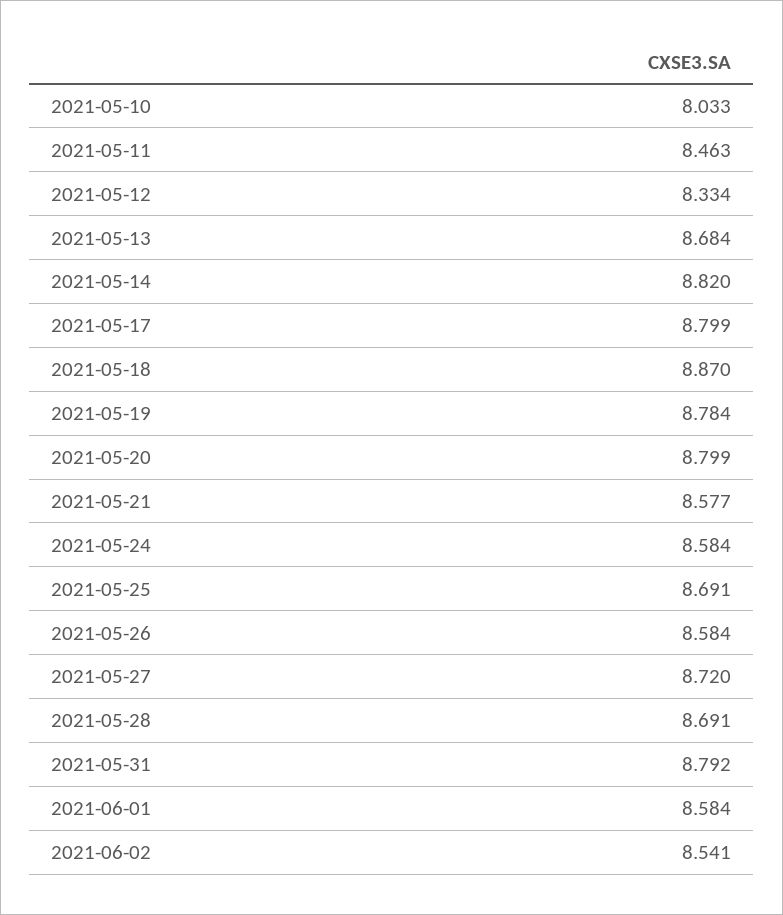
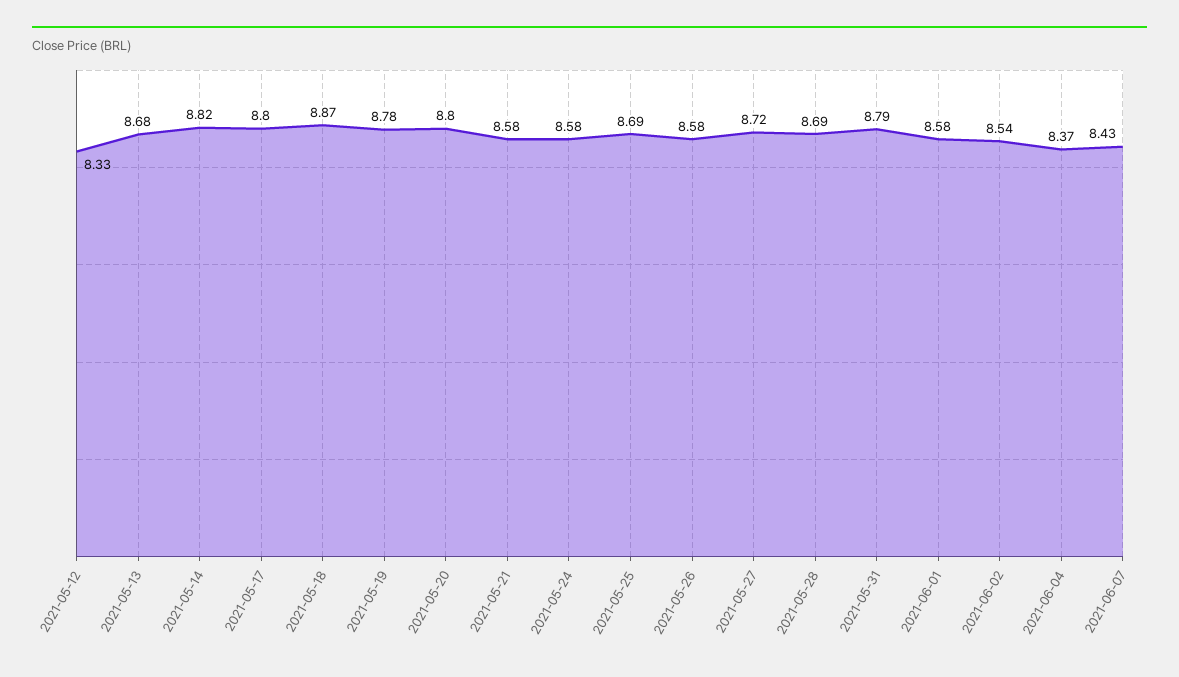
2021-05-10: 8.033 -> none
2021-05-11: 8.463 -> none
2021-06-04: none -> 8.37
2021-06-07: none -> 8.43

